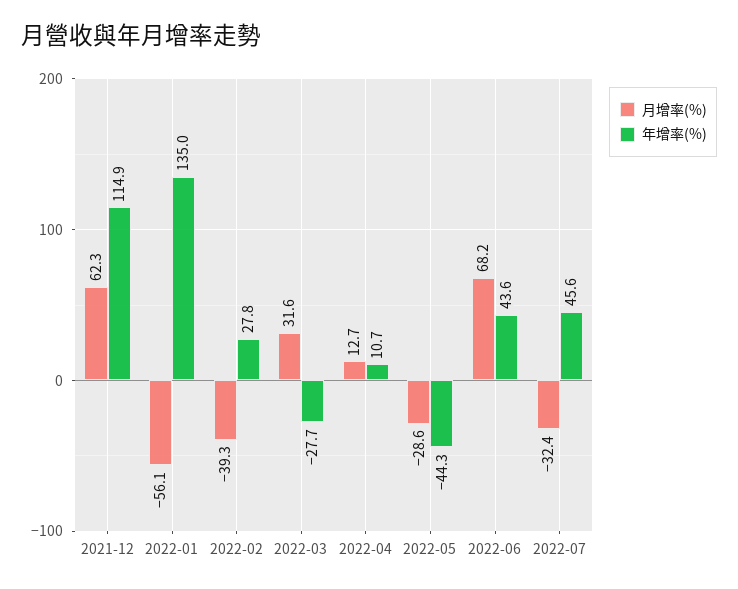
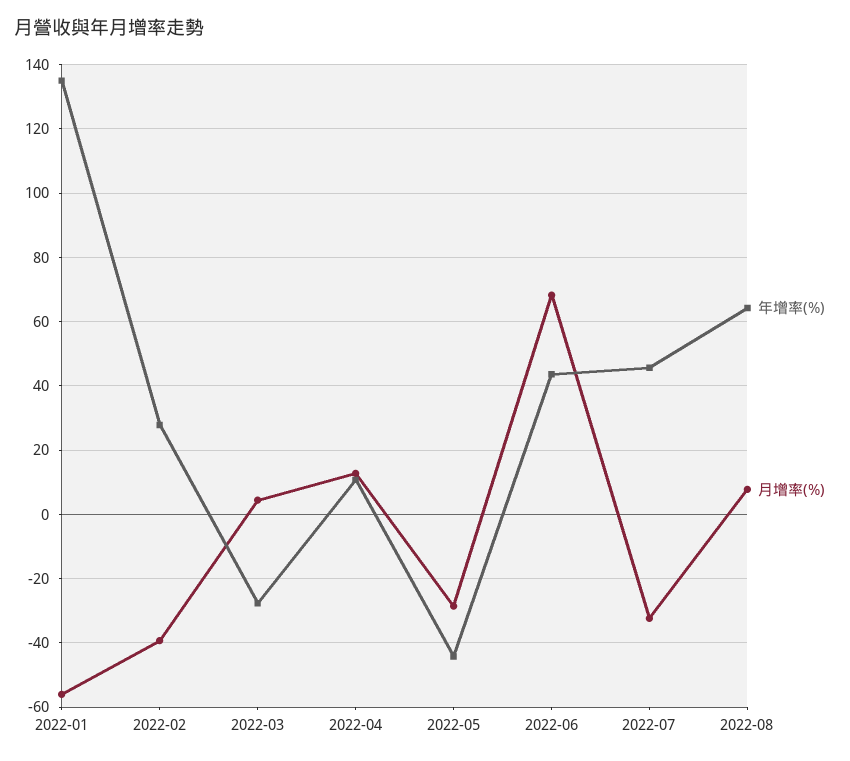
月增率(%), 2021-12: 62.3 -> none
年增率(%), 2021-12: 114.9 -> none
月增率(%), 2022-03: 31.6 -> 4
年增率(%), 2022-08: none -> 64
月增率(%), 2022-08: none -> 8

